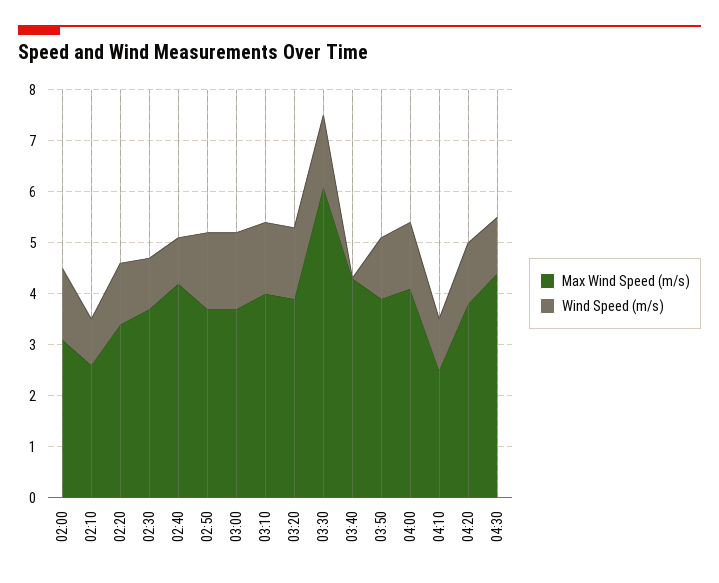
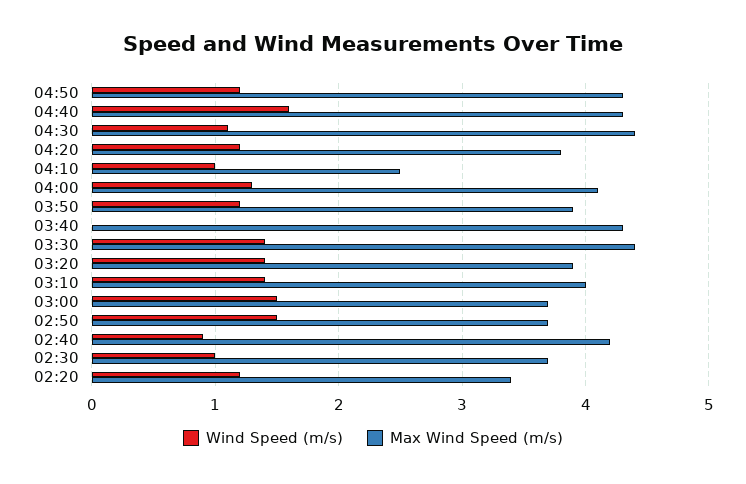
Max Wind Speed (m/s), 02:00: 3 -> none
Wind Speed (m/s), 02:00: 1.5 -> none
Max Wind Speed (m/s), 02:10: 2.5 -> none
Wind Speed (m/s), 02:10: 1 -> none
Max Wind Speed (m/s), 03:30: 6 -> 4.4
Wind Speed (m/s), 04:50: none -> 1.2
Max Wind Speed (m/s), 04:50: none -> 4.3
Wind Speed (m/s), 04:40: none -> 1.6
Max Wind Speed (m/s), 04:40: none -> 4.3

